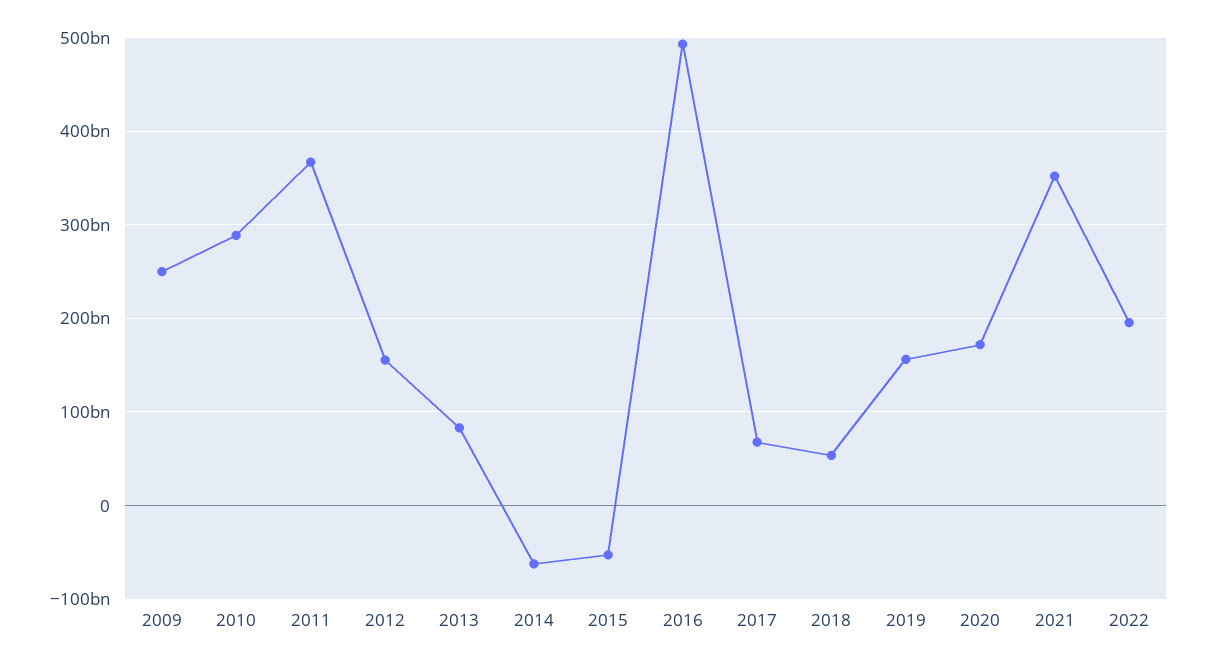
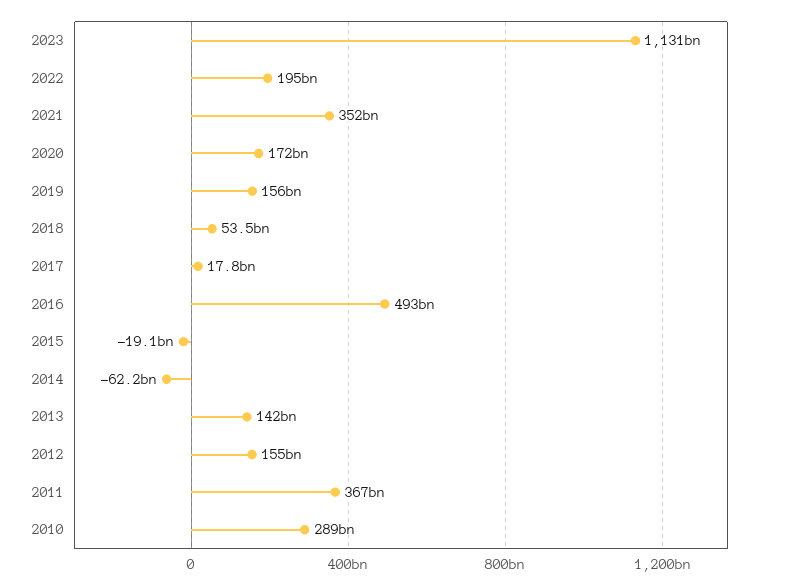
2009: 250000000000 -> none
2013: 80000000000 -> 142000000000
2015: -50000000000 -> -19100000000
2017: 70000000000 -> 17800000000
2023: none -> 1131000000000

